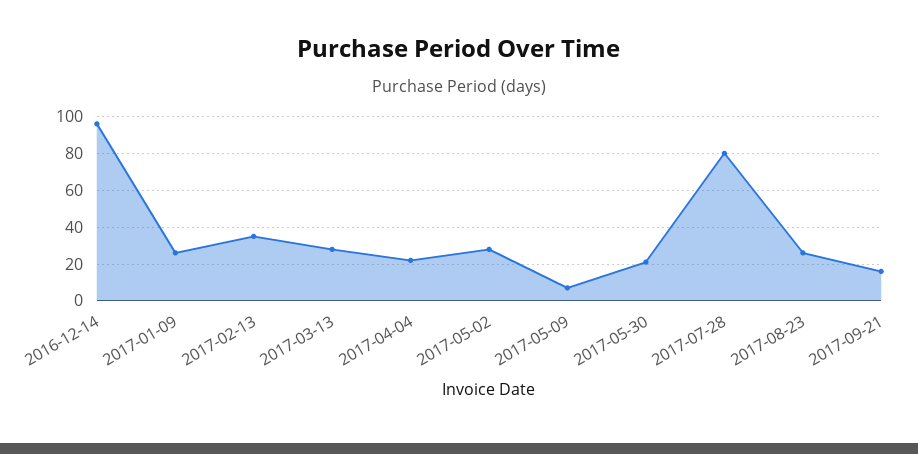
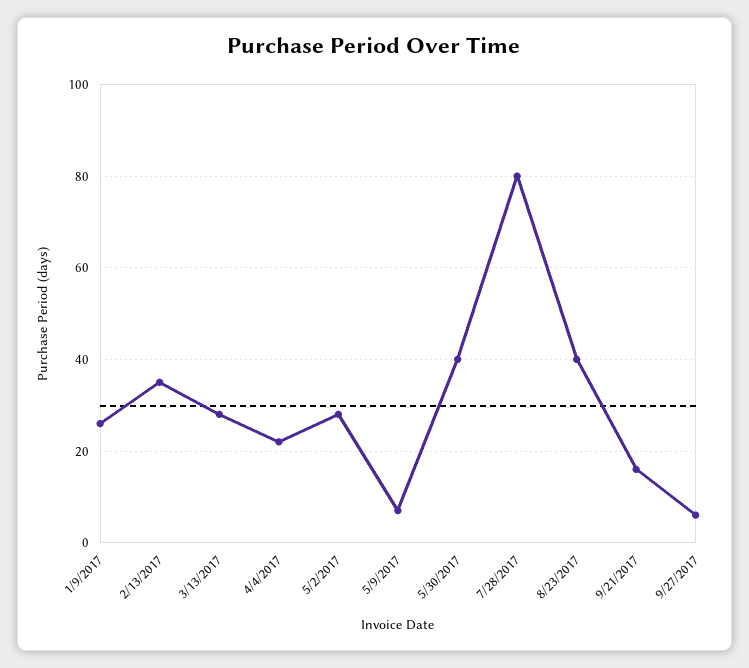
2016-12-14: 95 -> none
2017-05-30: 20 -> 40
2017-08-23: 25 -> 40
9/27/2017: none -> 5

